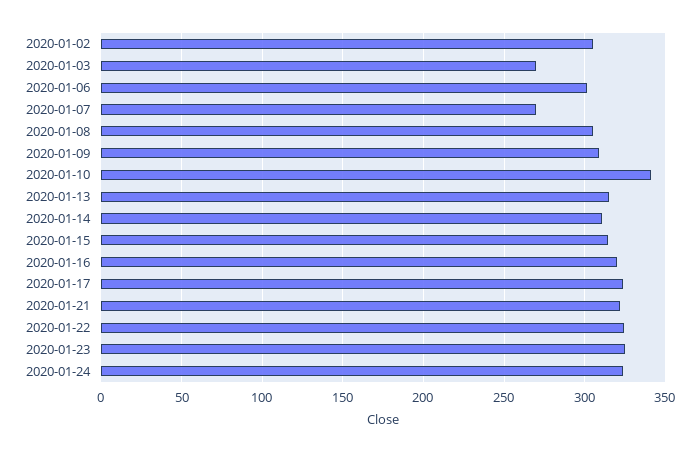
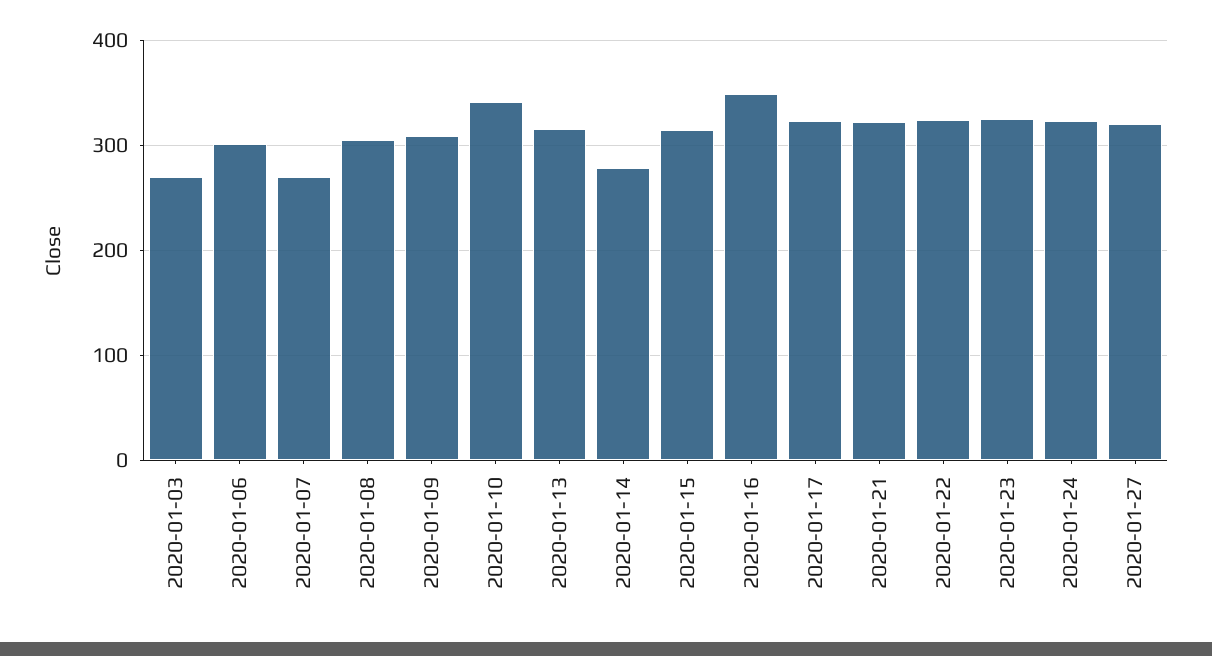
2020-01-02: 305 -> none
2020-01-14: 310 -> 280
2020-01-16: 320 -> 350
2020-01-27: none -> 320

